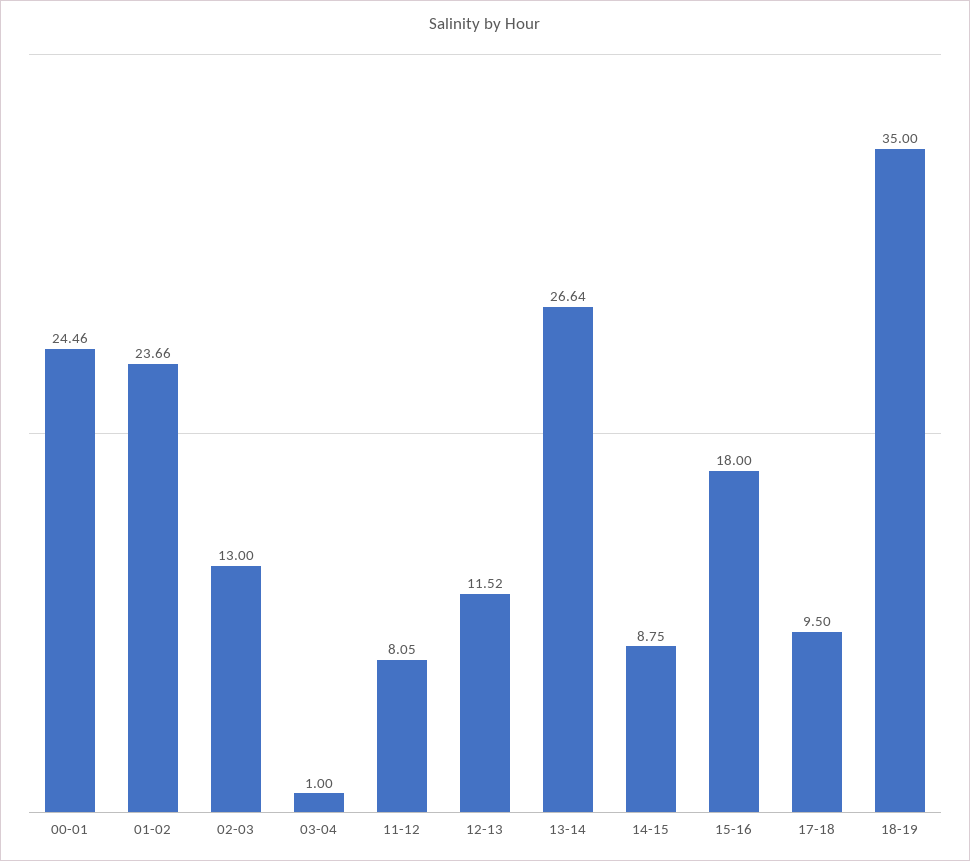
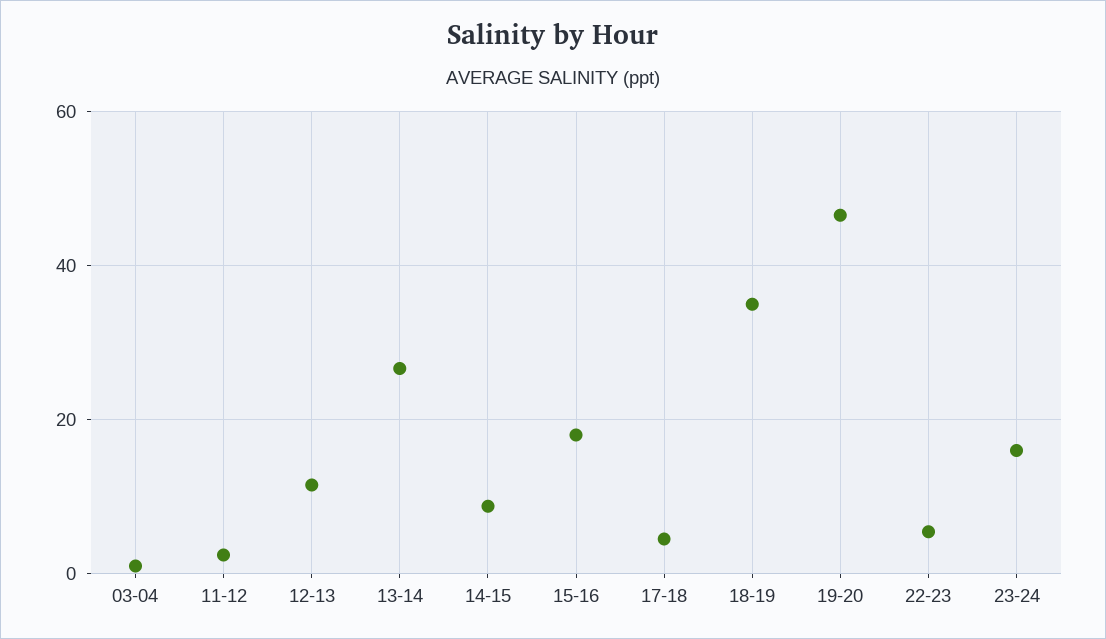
00-01: 24.46 -> none
01-02: 23.66 -> none
02-03: 13 -> none
11-12: 8.05 -> 2
17-18: 9.5 -> 4
19-20: none -> 46
22-23: none -> 6
23-24: none -> 16

